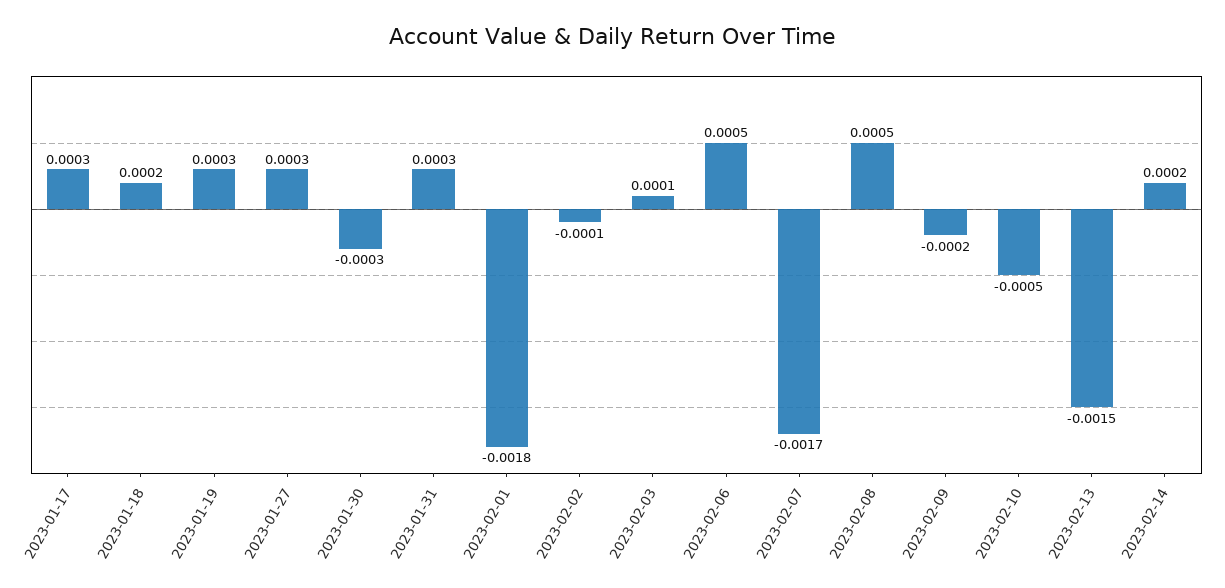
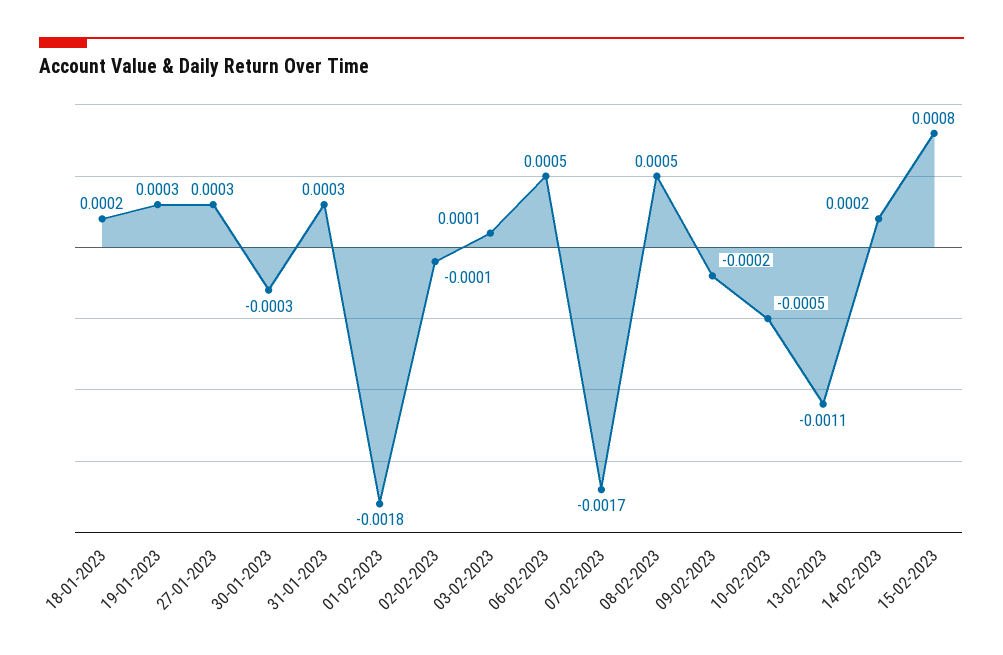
2023-01-17: 0.0003 -> none
2023-02-13: -0.0015 -> -0.0011
15-02-2023: none -> 0.0008

